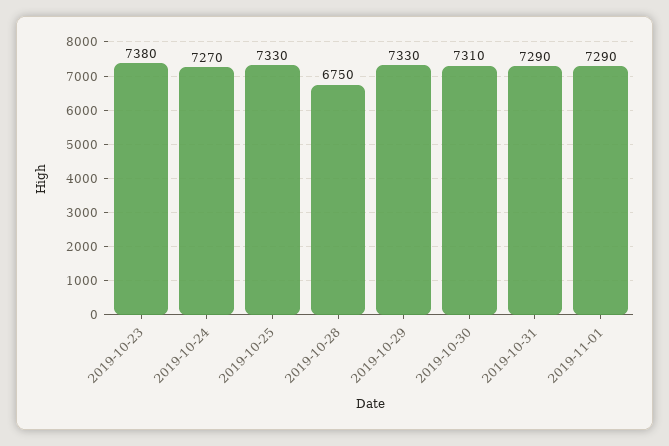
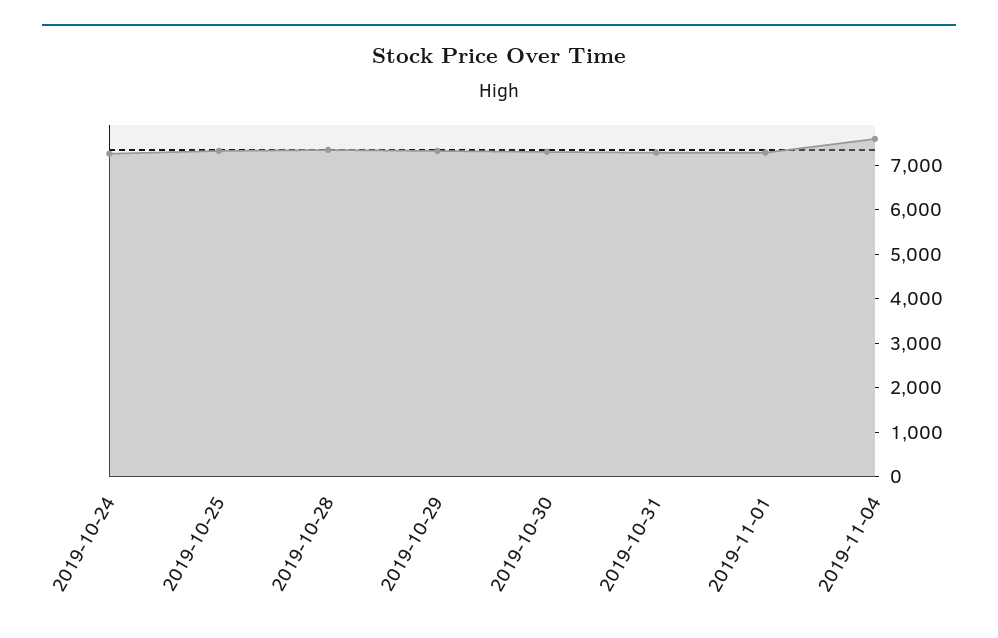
2019-10-23: 7380 -> none
2019-10-28: 6750 -> 7400
2019-11-04: none -> 7600

